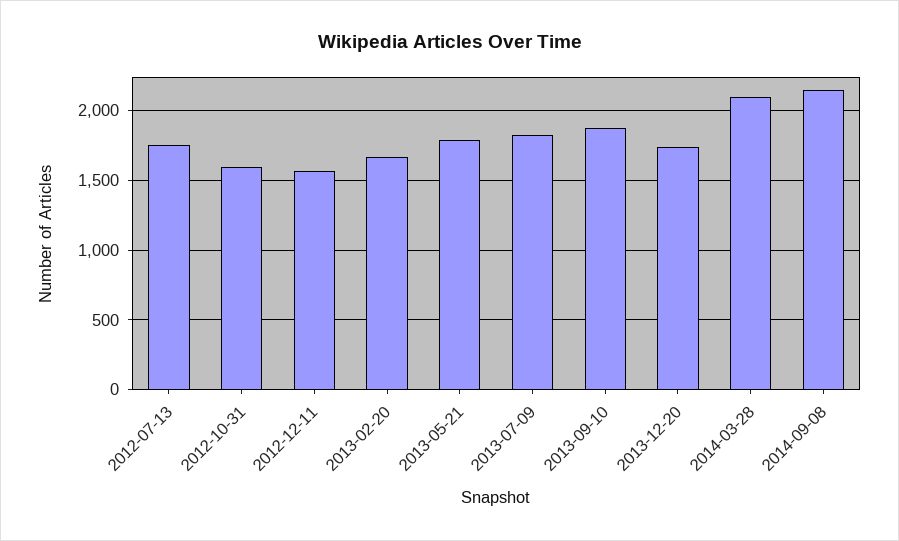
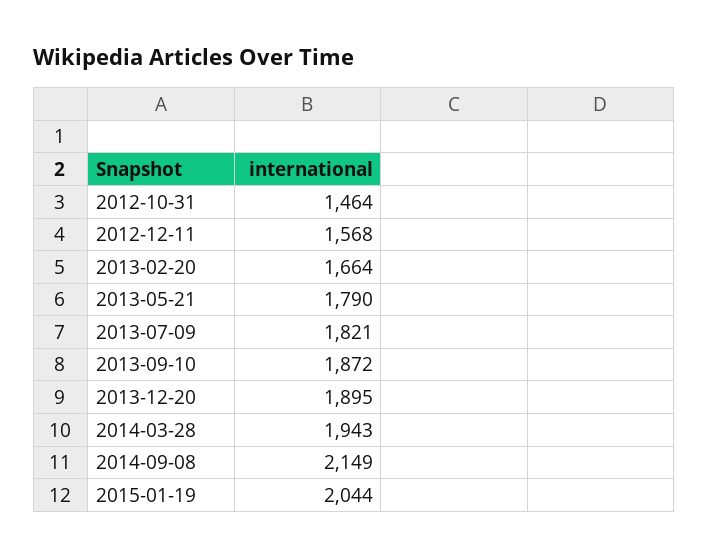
2012-07-13: 1750 -> none
2012-10-31: 1600 -> 1464
2013-12-20: 1750 -> 1895
2014-03-28: 2100 -> 1943
2015-01-19: none -> 2044

